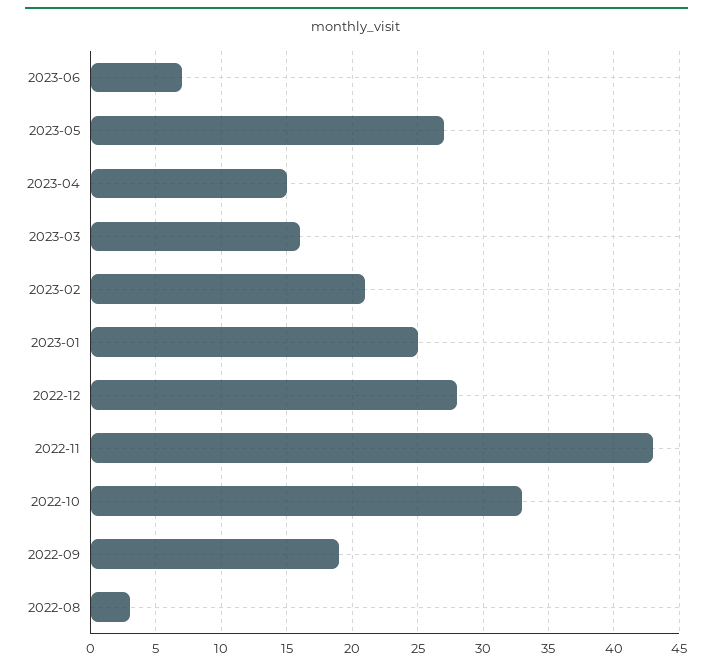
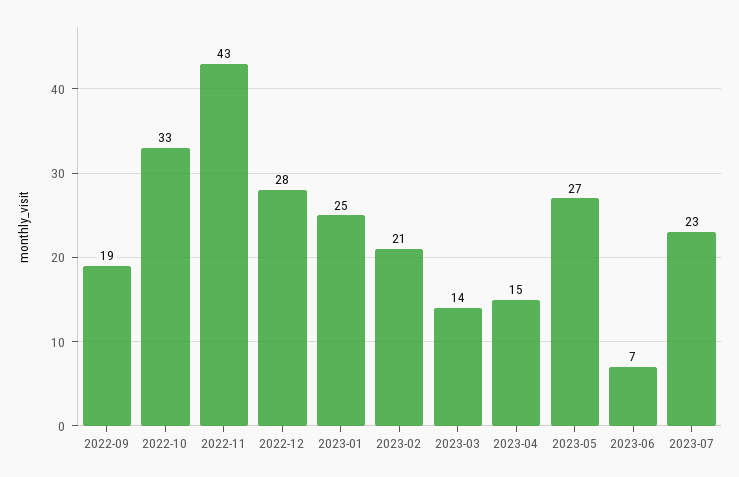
2023-03: 16 -> 14
2022-08: 3 -> none
2023-07: none -> 23

